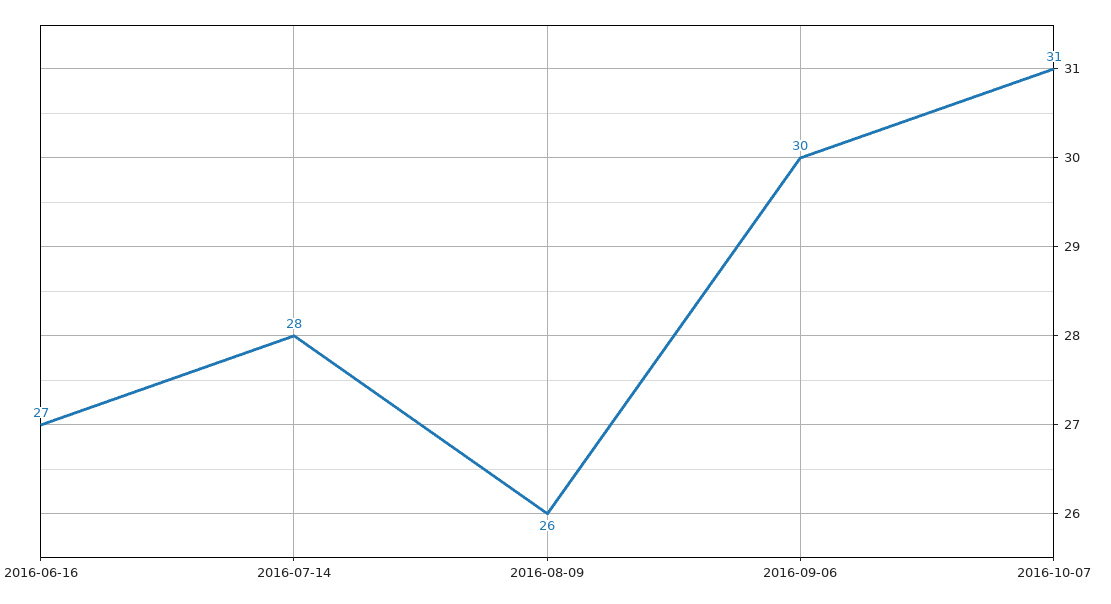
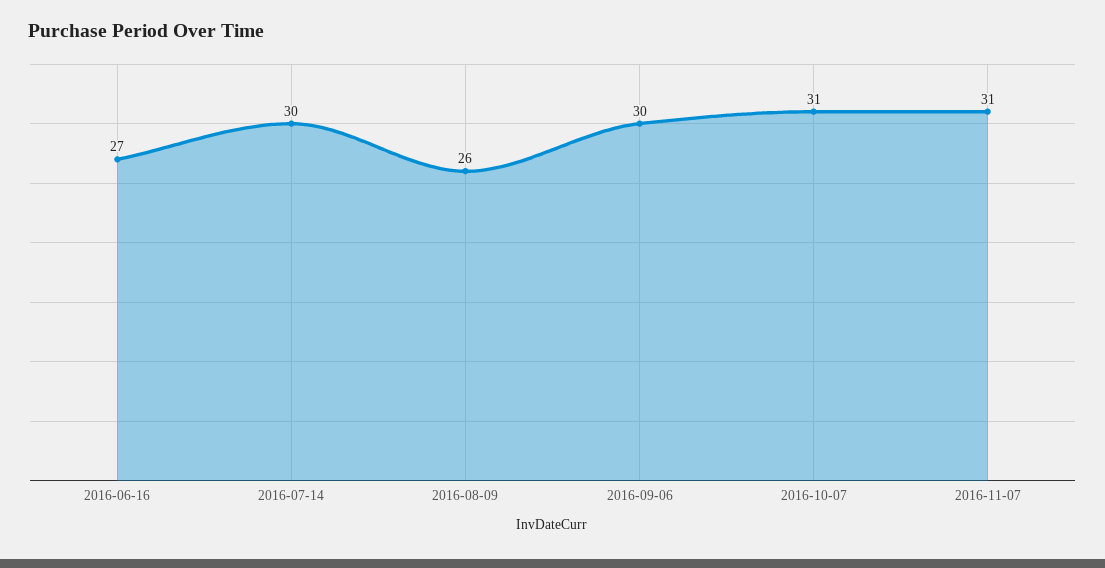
2016-07-14: 28 -> 30
2016-11-07: none -> 31

